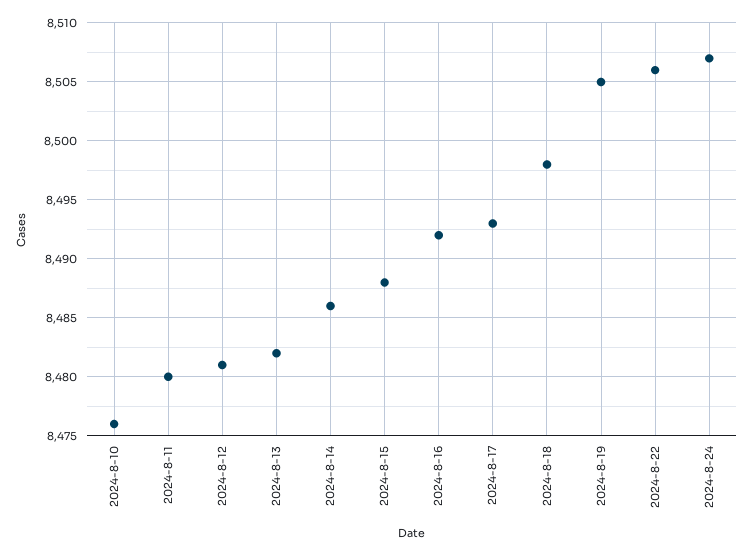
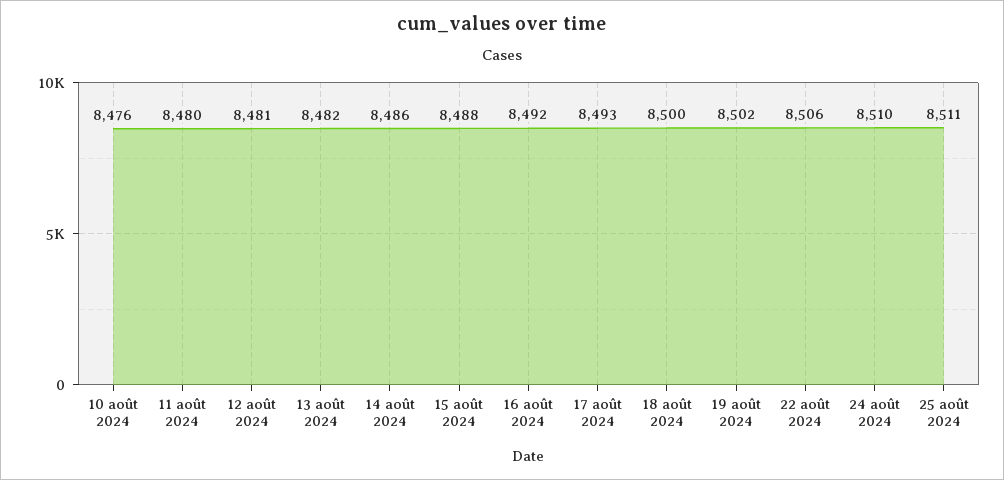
2024-8-18: 8498 -> 8500
2024-8-19: 8505 -> 8502
2024-8-24: 8507 -> 8510
25 août 2024: none -> 8511

